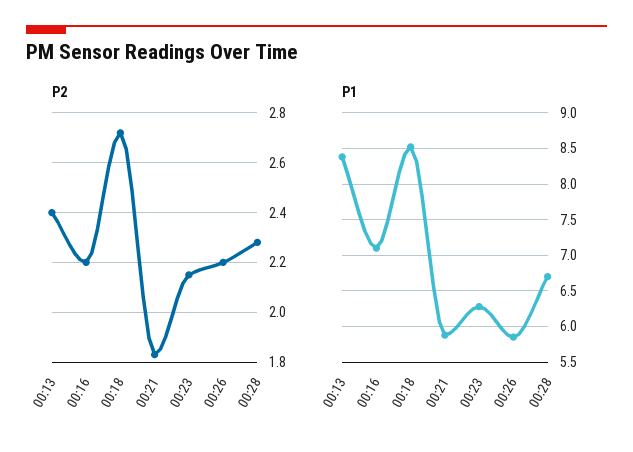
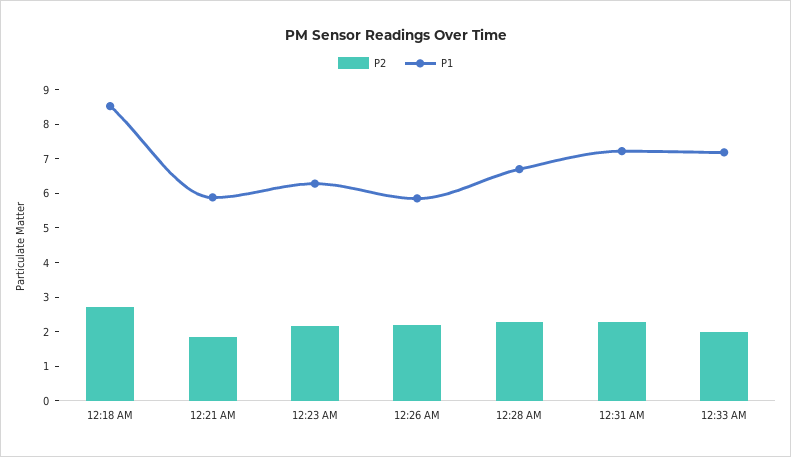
P2, 00:13: 2.4 -> none
P2, 00:16: 2.2 -> none
P1, 00:13: 8.4 -> none
P1, 00:16: 7.1 -> none
P2, 12:31 AM: none -> 2.25
P1, 12:31 AM: none -> 7.25
P2, 12:33 AM: none -> 2
P1, 12:33 AM: none -> 7.25

